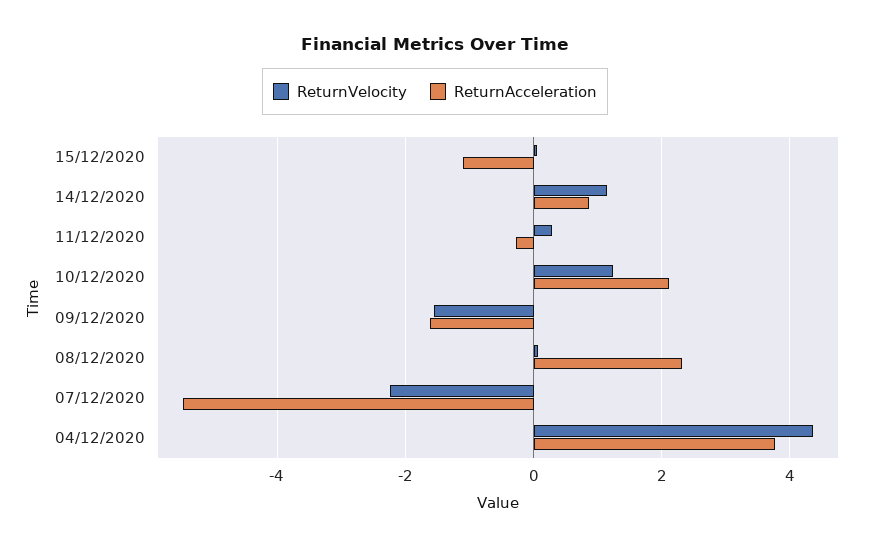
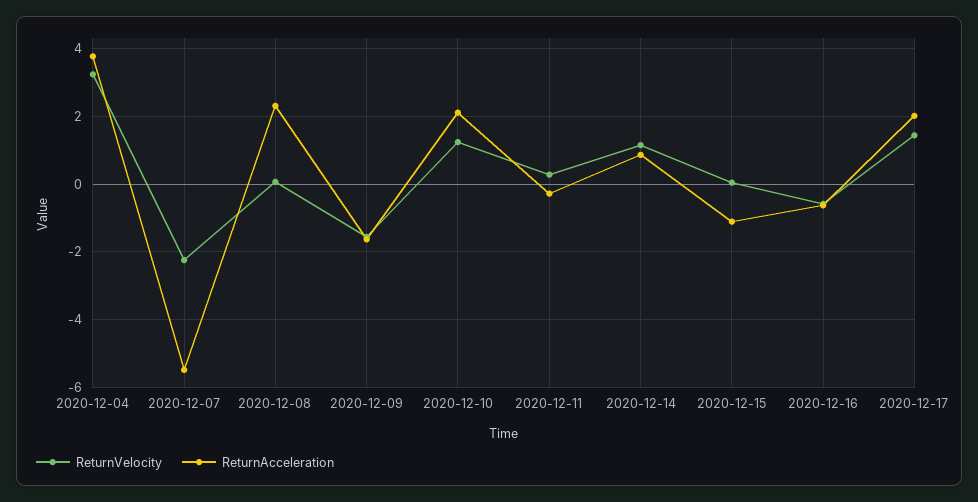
ReturnVelocity, 04/12/2020: 4.4 -> 3.2
ReturnVelocity, 2020-12-16: none -> -0.6
ReturnAcceleration, 2020-12-16: none -> -0.6
ReturnVelocity, 2020-12-17: none -> 1.4
ReturnAcceleration, 2020-12-17: none -> 2

